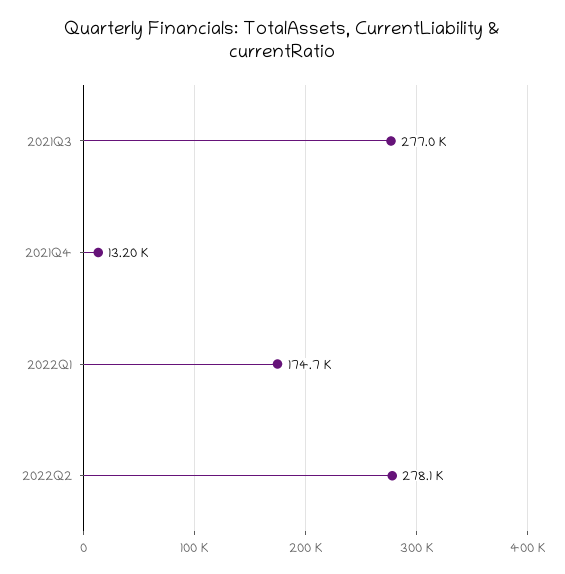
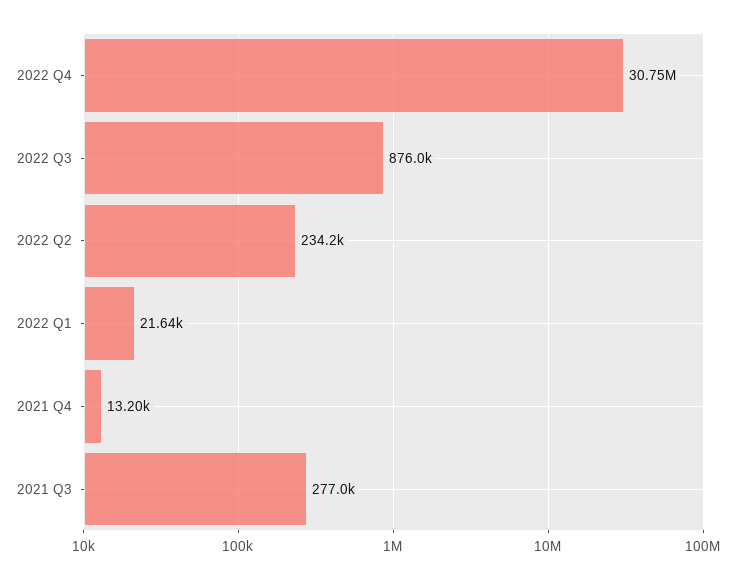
2022Q1: 174700 -> 21640
2022Q2: 278100 -> 234200
2022 Q4: none -> 30750000
2022 Q3: none -> 876000

